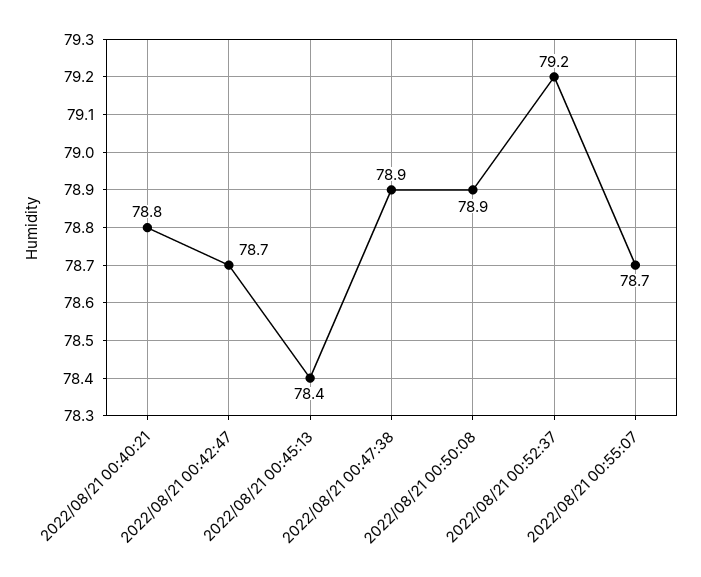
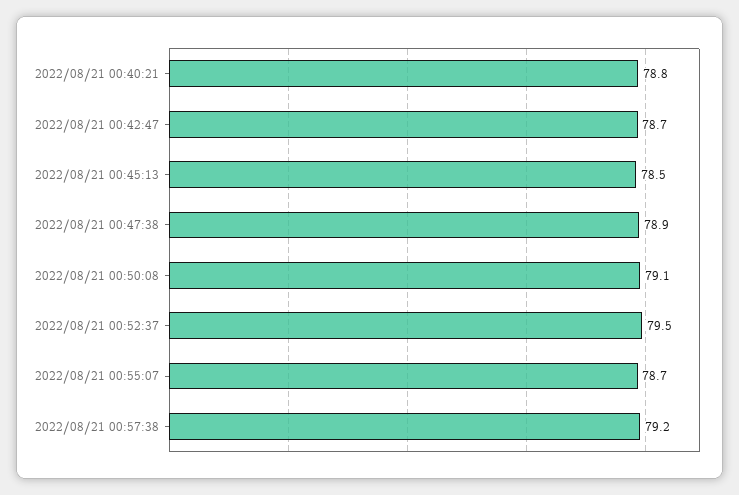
2022/08/21 00:45:13: 78.4 -> 78.5
2022/08/21 00:50:08: 78.9 -> 79.1
2022/08/21 00:52:37: 79.2 -> 79.5
2022/08/21 00:57:38: none -> 79.2

